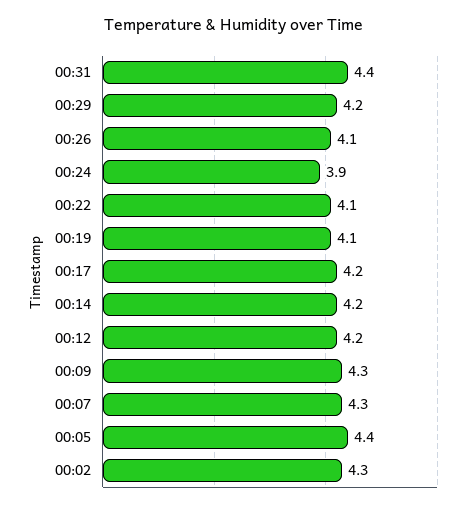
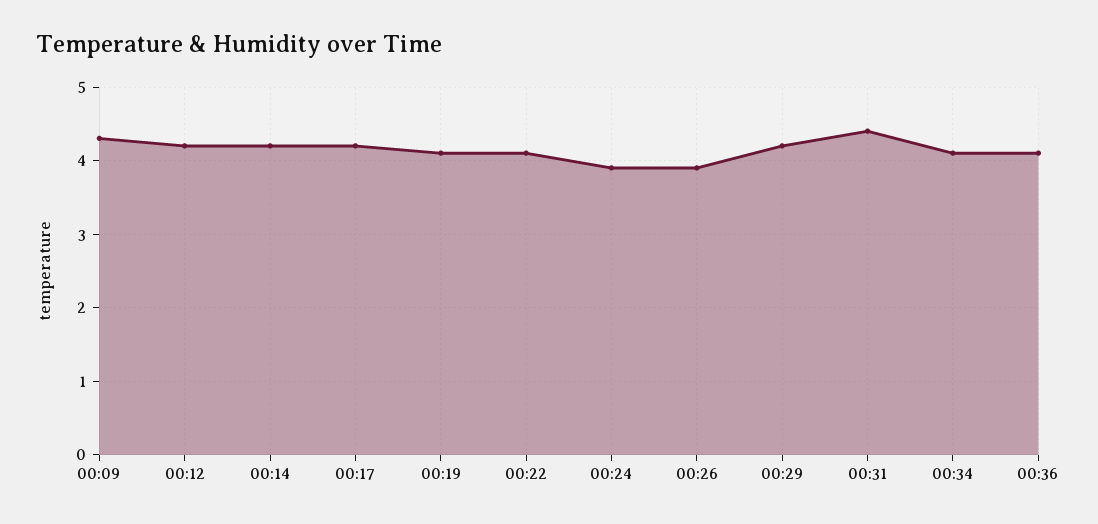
00:26: 4.1 -> 3.9
00:07: 4.3 -> none
00:05: 4.4 -> none
00:02: 4.3 -> none
00:34: none -> 4.1
00:36: none -> 4.1

